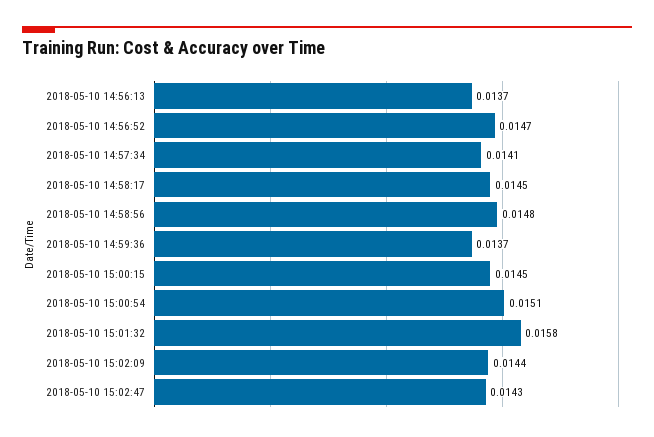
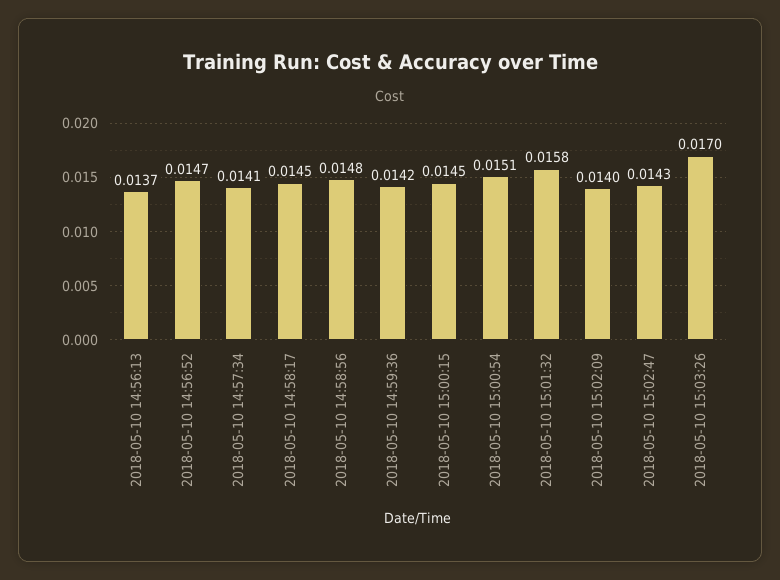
2018-05-10 14:59:36: 0.0137 -> 0.0142
2018-05-10 15:02:09: 0.0144 -> 0.014
2018-05-10 15:03:26: none -> 0.017

